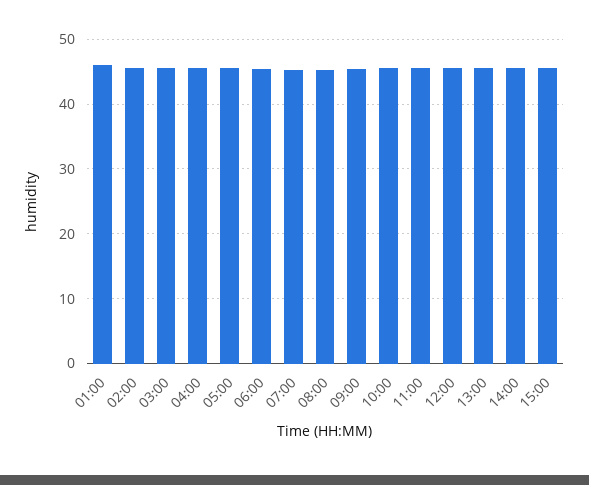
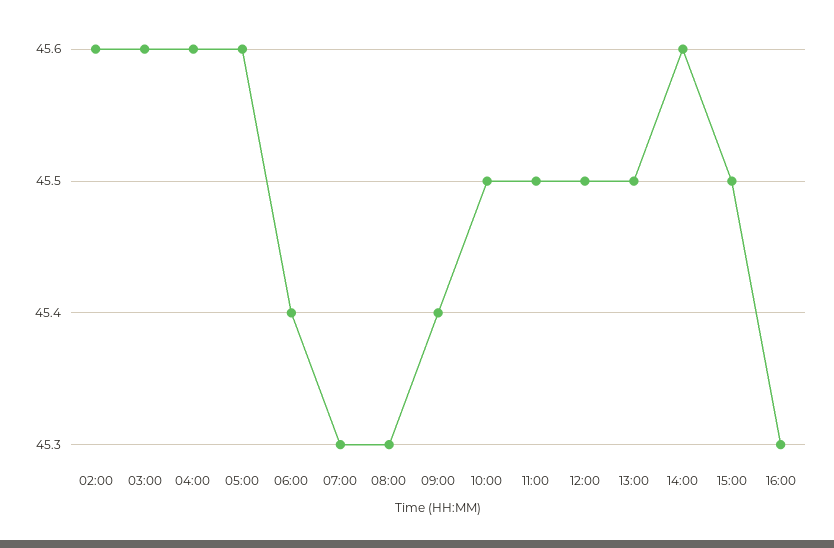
01:00: 46 -> none
16:00: none -> 45.3

